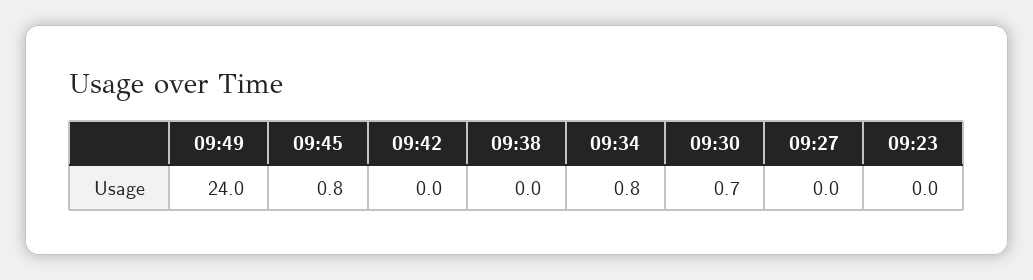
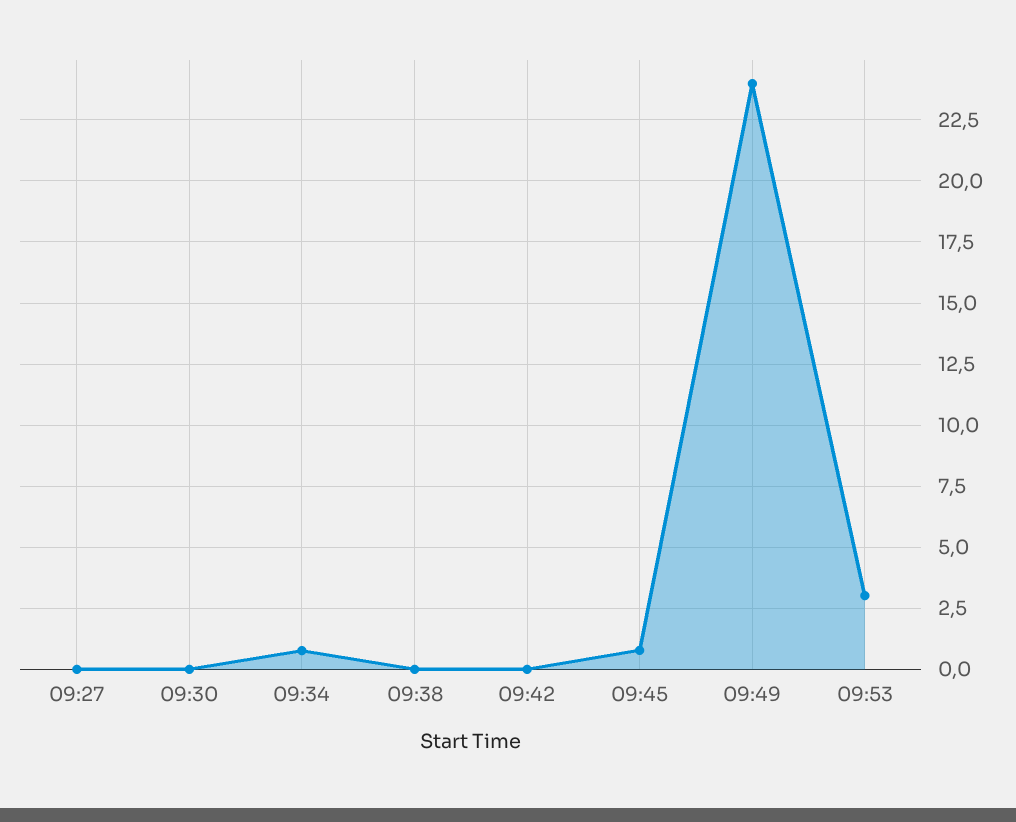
09:30: 0.7 -> 0
09:23: 0 -> none
09:53: none -> 3

